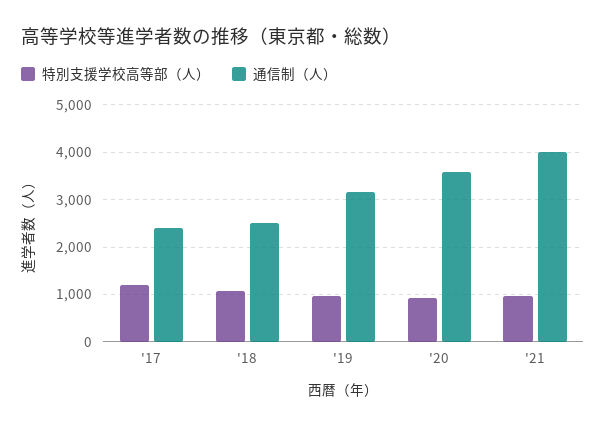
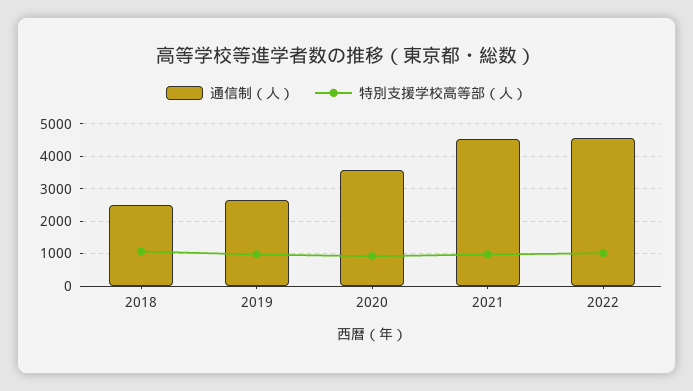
特別支援学校高等部（人）, '17: 1200 -> none
通信制（人）, '17: 2400 -> none
通信制（人）, '19: 3200 -> 2600
通信制（人）, '21: 4000 -> 4600
通信制（人）, 2022: none -> 4600
特別支援学校高等部（人）, 2022: none -> 1000

